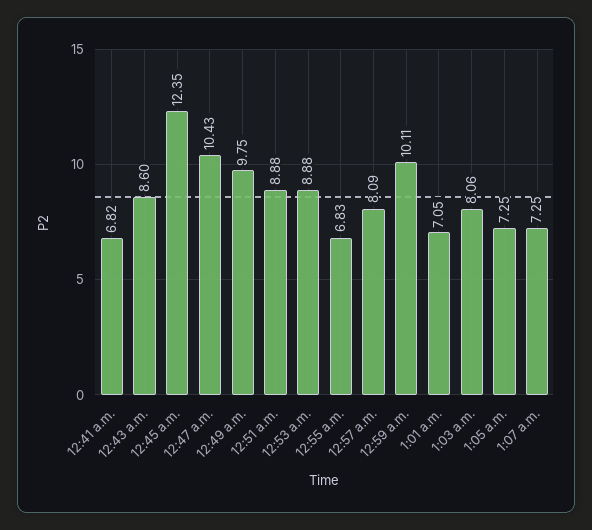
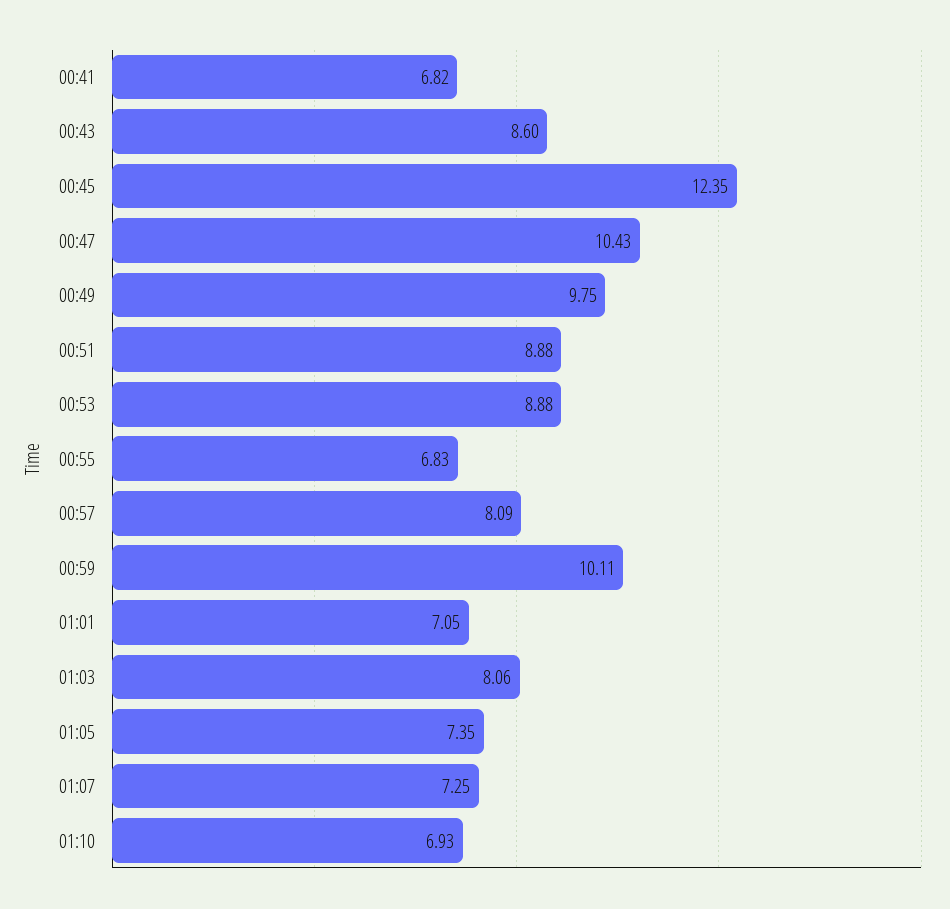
1:05 a.m.: 7.25 -> 7.35
01:10: none -> 6.93

